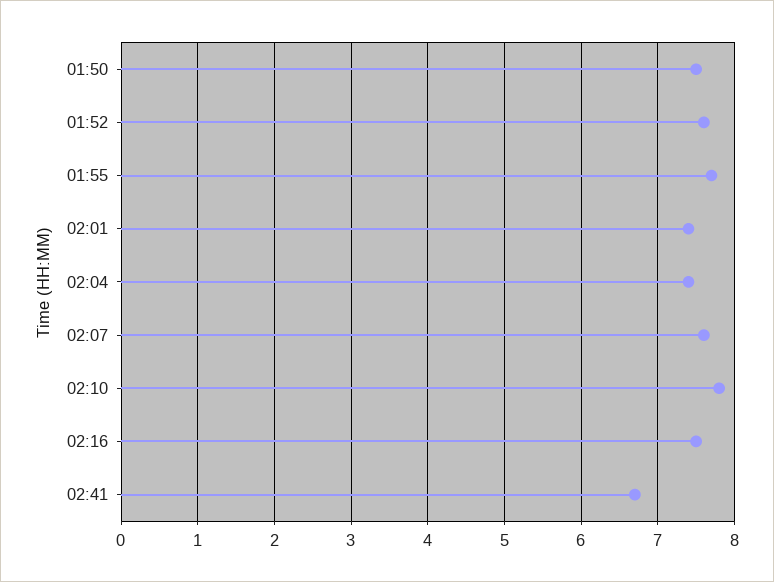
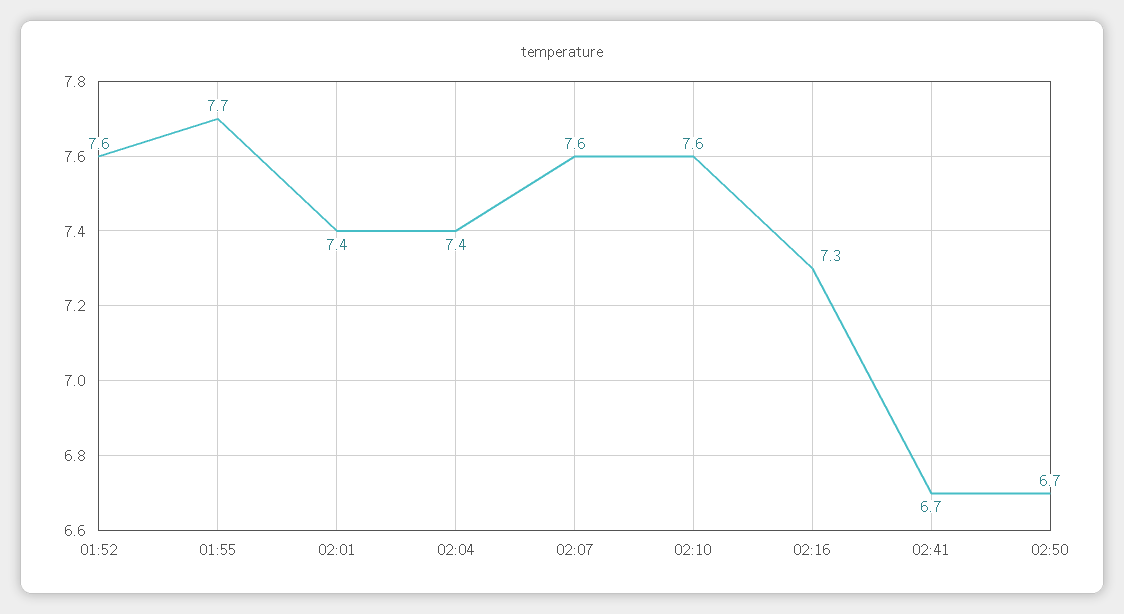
01:50: 7.5 -> none
02:10: 7.8 -> 7.6
02:16: 7.5 -> 7.3
02:50: none -> 6.7

